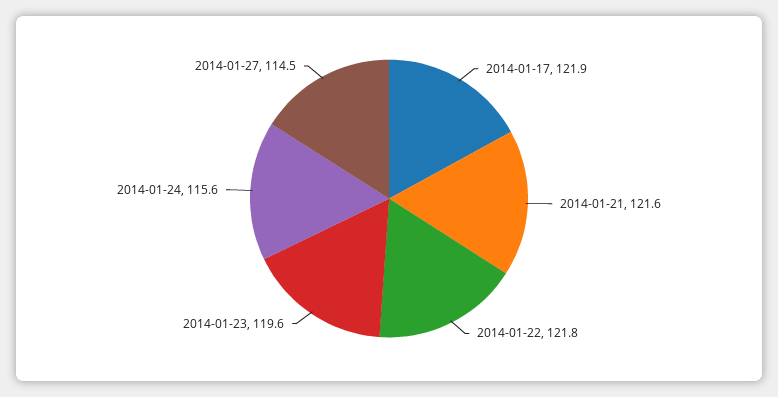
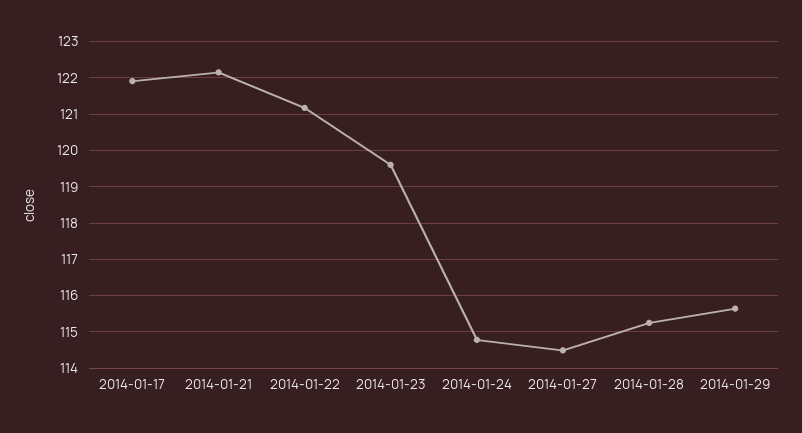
2014-01-21: 121.6 -> 122.2
2014-01-22: 121.8 -> 121.2
2014-01-24: 115.6 -> 114.8
2014-01-28: none -> 115.2
2014-01-29: none -> 115.6

